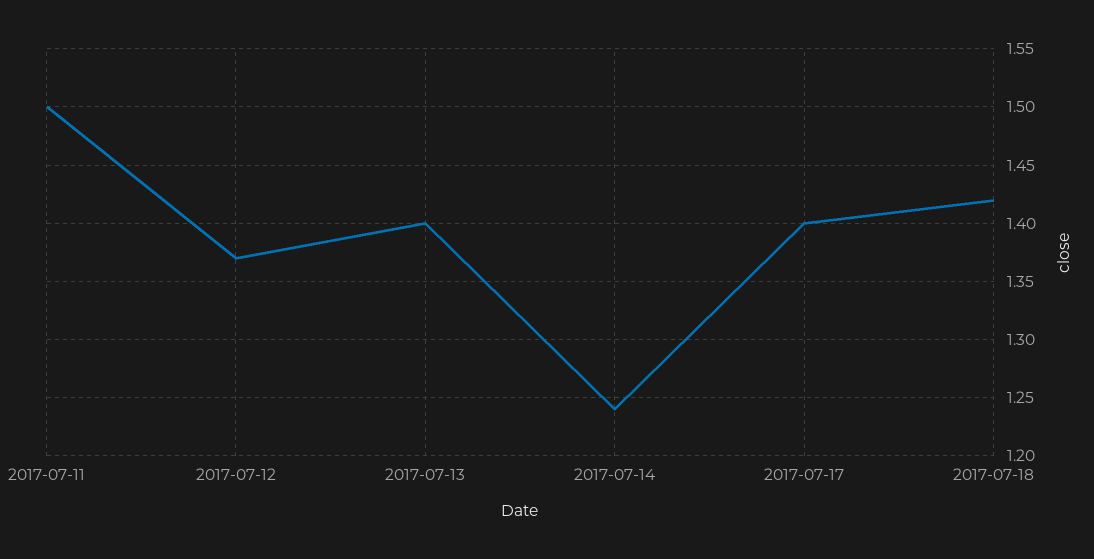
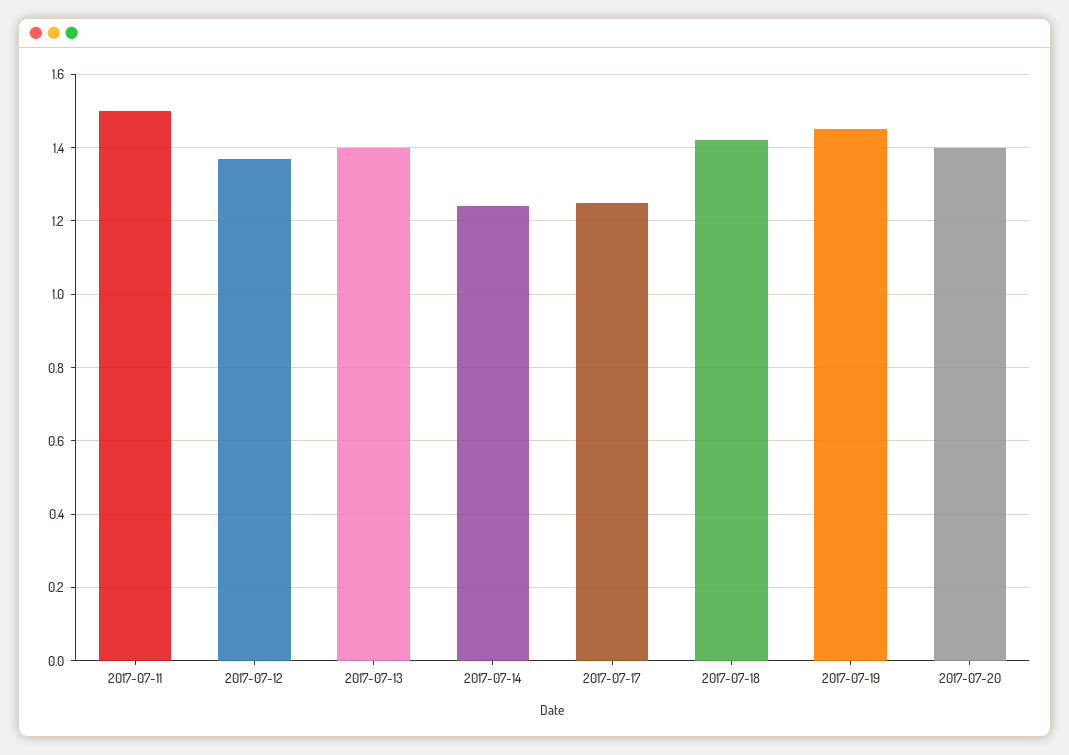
2017-07-17: 1.4 -> 1.25
2017-07-19: none -> 1.45
2017-07-20: none -> 1.4

